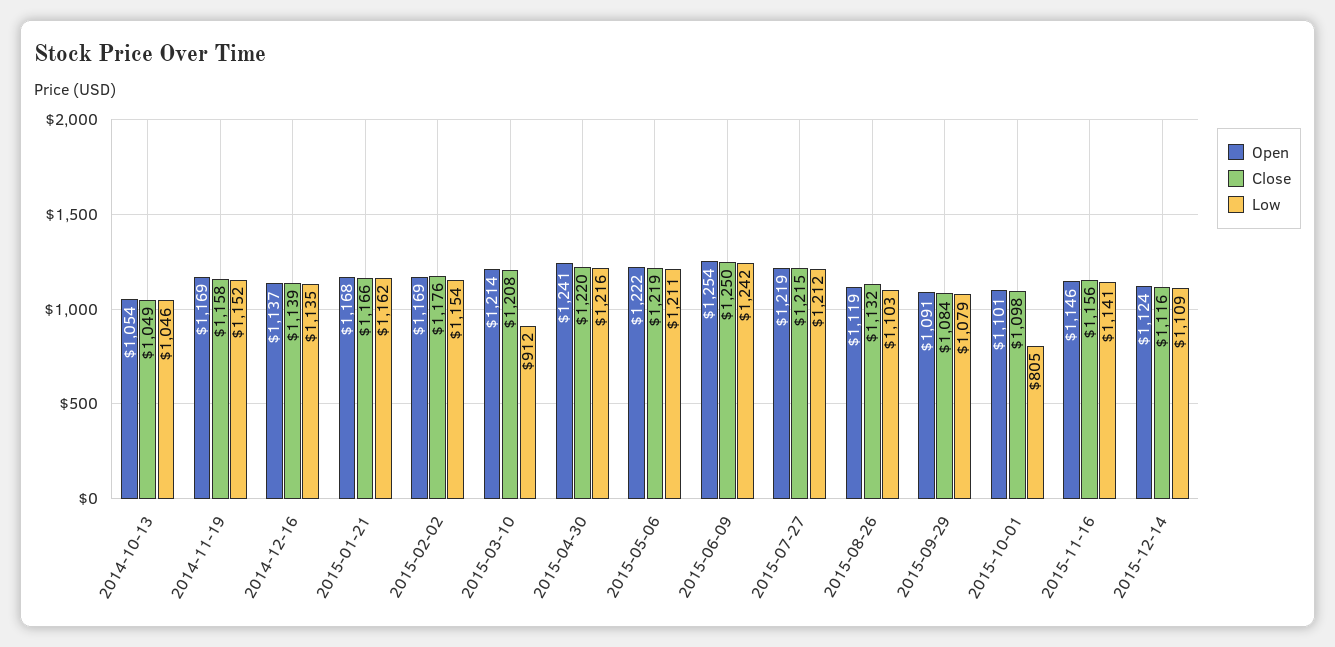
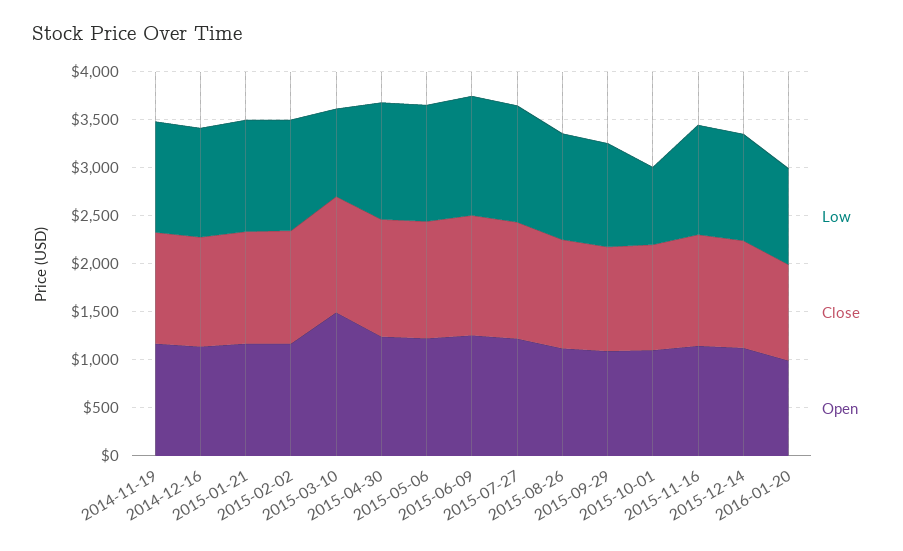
Open, 2014-10-13: 1054 -> none
Close, 2014-10-13: 1049 -> none
Low, 2014-10-13: 1046 -> none
Open, 2015-03-10: 1214 -> 1500
Low, 2016-01-20: none -> 1000
Close, 2016-01-20: none -> 1000
Open, 2016-01-20: none -> 1000

